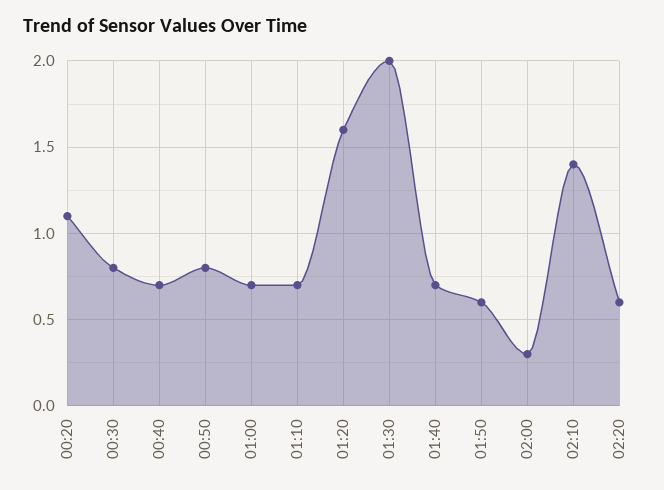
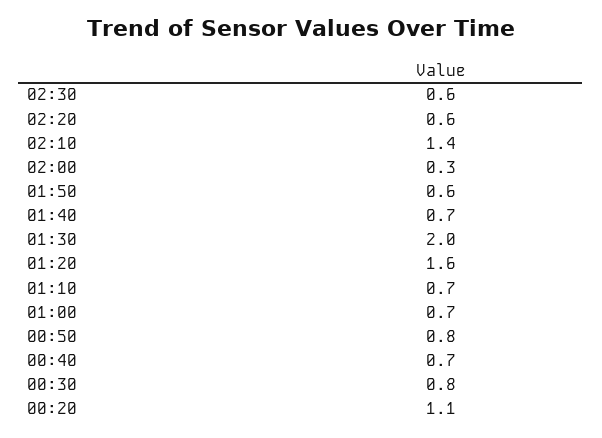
02:30: none -> 0.6

